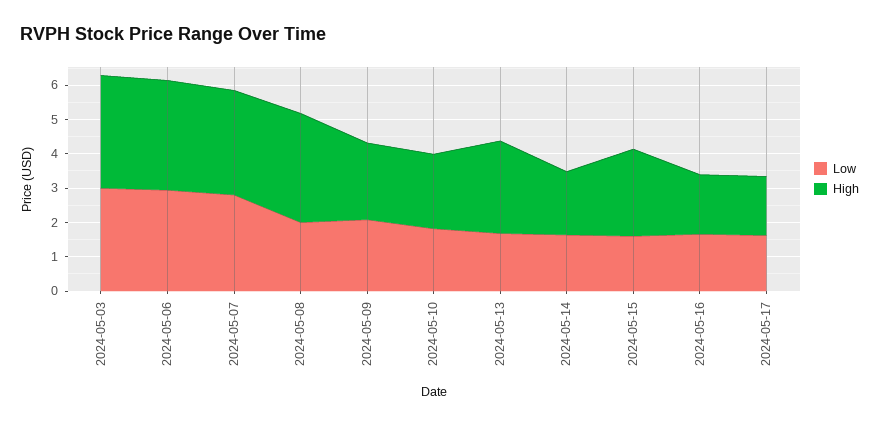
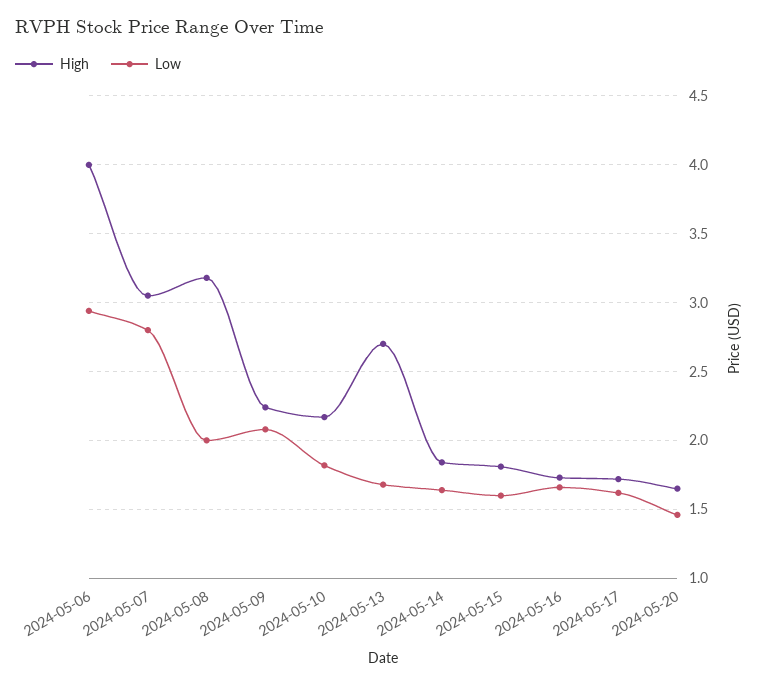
Low, 2024-05-03: 3 -> none
High, 2024-05-03: 3.25 -> none
High, 2024-05-06: 3.25 -> 4
High, 2024-05-15: 2.5 -> 1.8
High, 2024-05-20: none -> 1.65
Low, 2024-05-20: none -> 1.45

